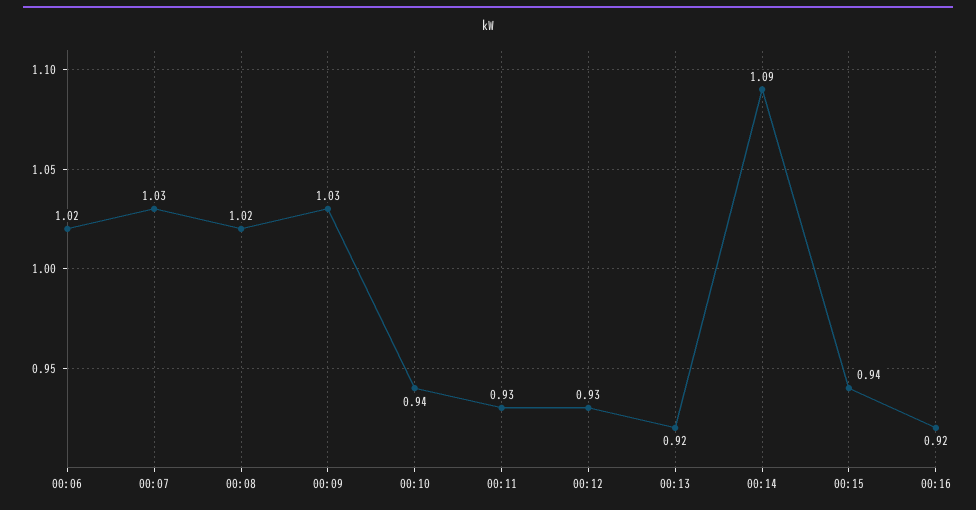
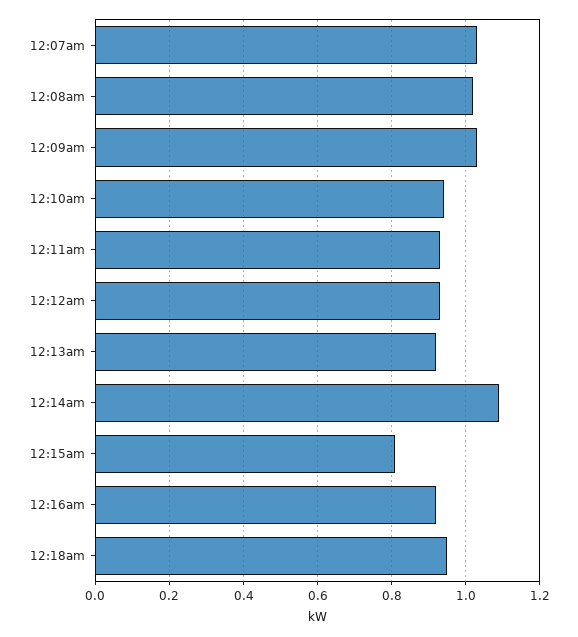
00:06: 1.02 -> none
00:15: 0.94 -> 0.8
12:18am: none -> 0.95

